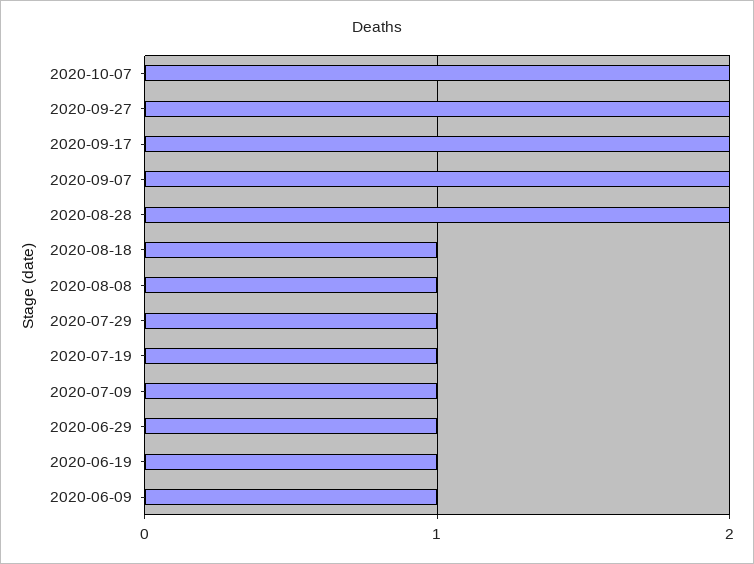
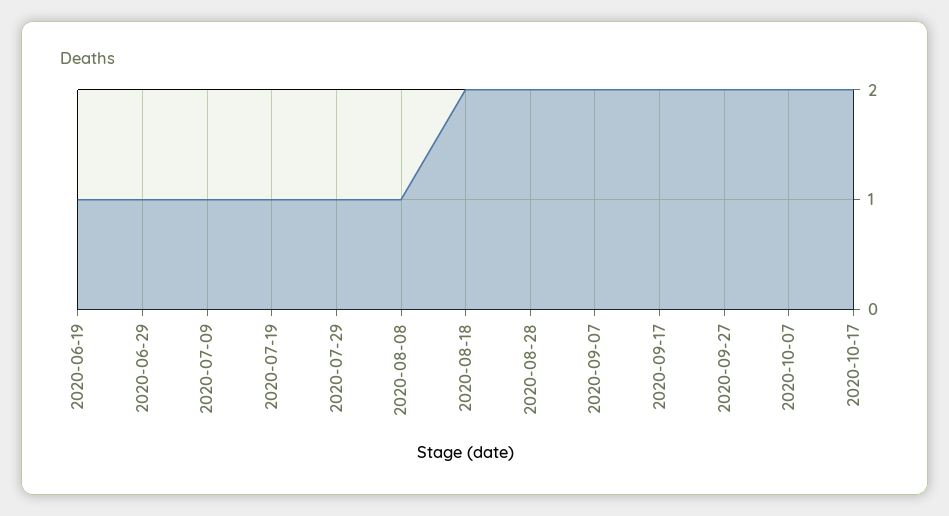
2020-08-18: 1 -> 2
2020-06-09: 1 -> none
2020-10-17: none -> 2

